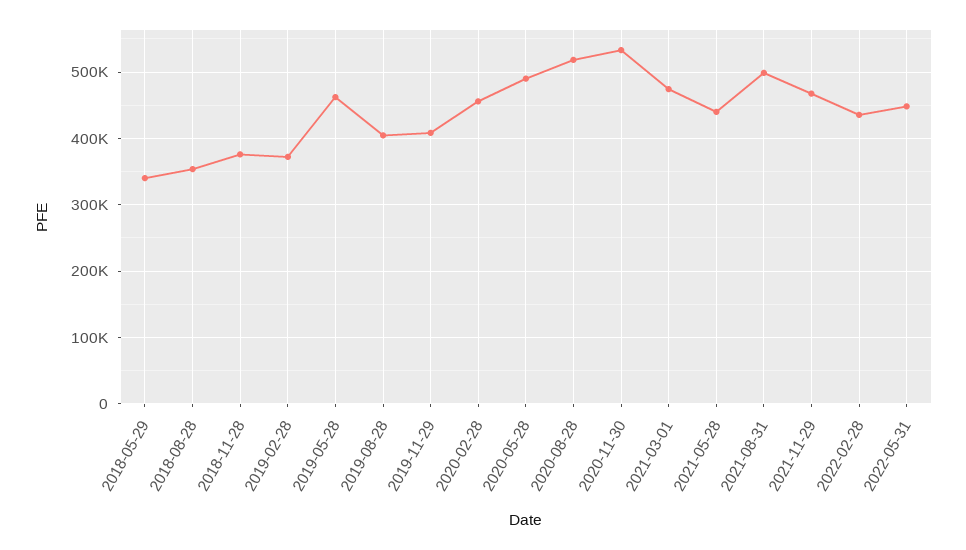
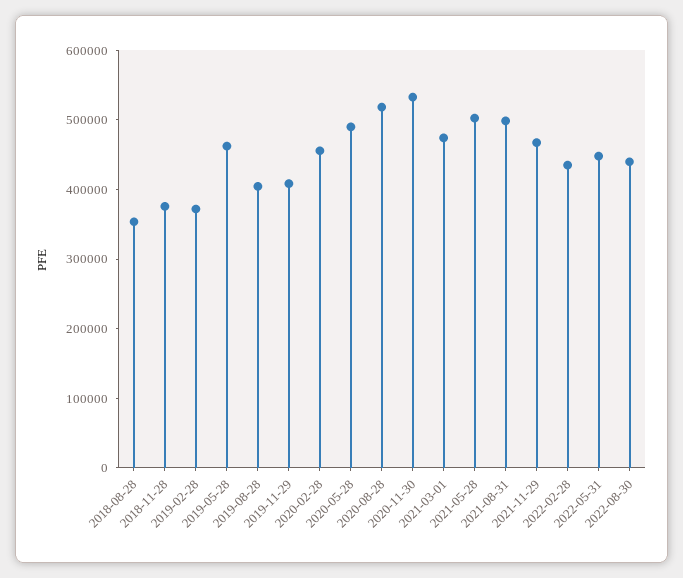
2018-05-29: 340000 -> none
2021-05-28: 440000 -> 500000
2022-08-30: none -> 440000

